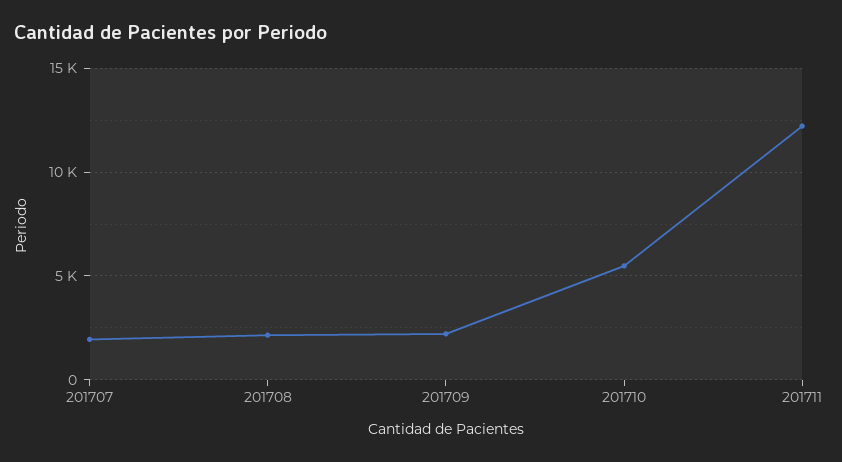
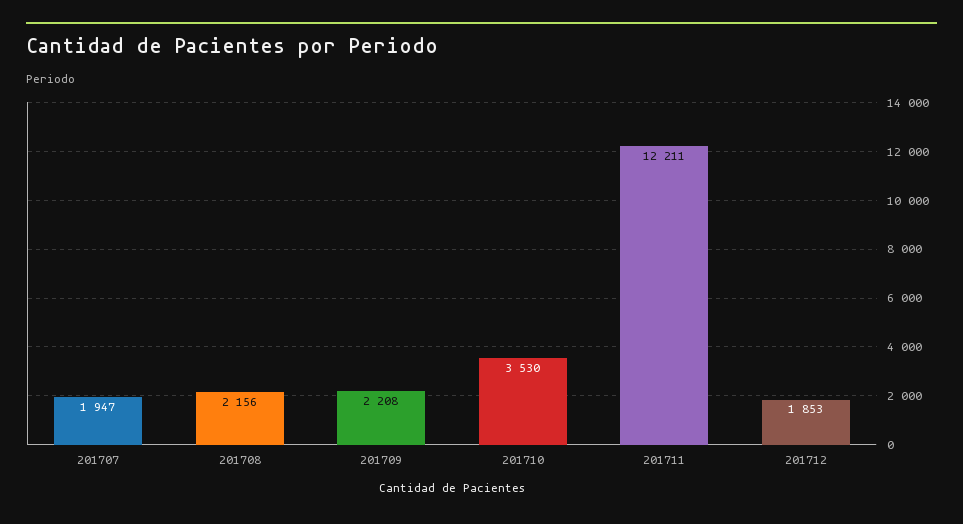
201710: 5500 -> 3530
201712: none -> 1853

